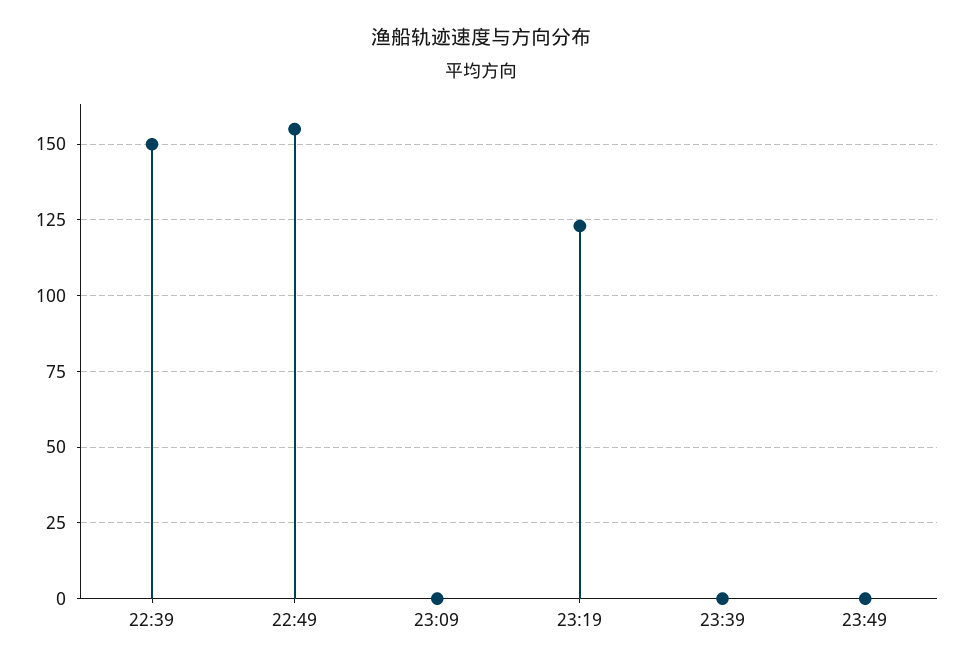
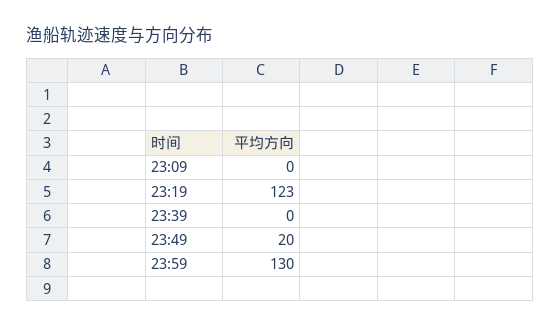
22:39: 150 -> none
22:49: 155 -> none
23:49: 0 -> 20
23:59: none -> 130

